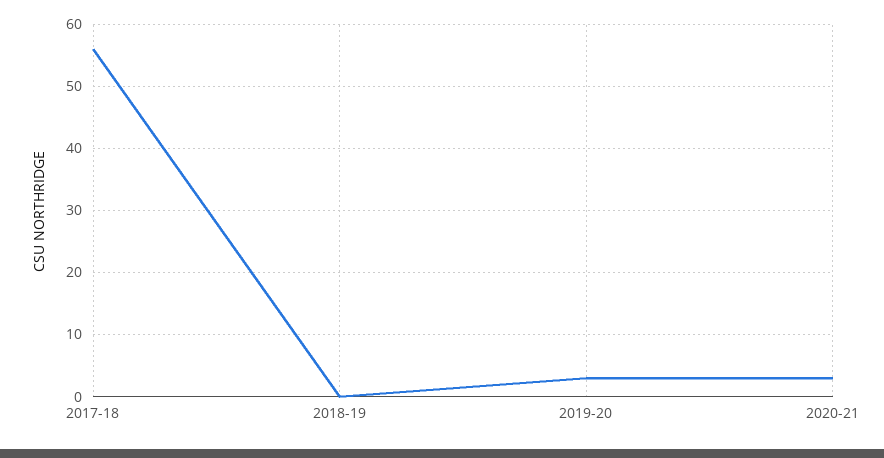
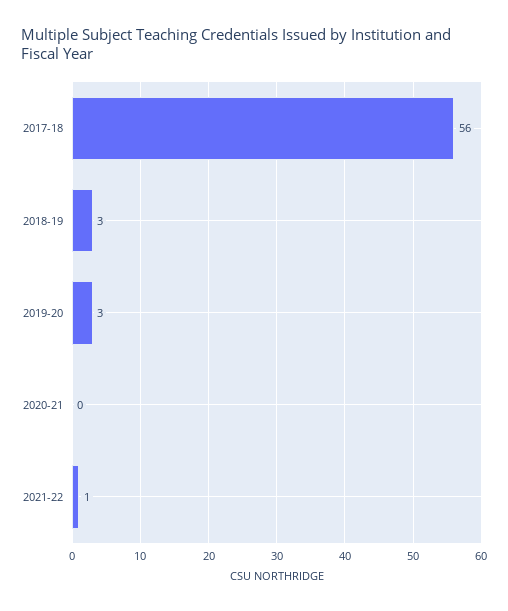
2018-19: 0 -> 3
2020-21: 3 -> 0
2021-22: none -> 1

